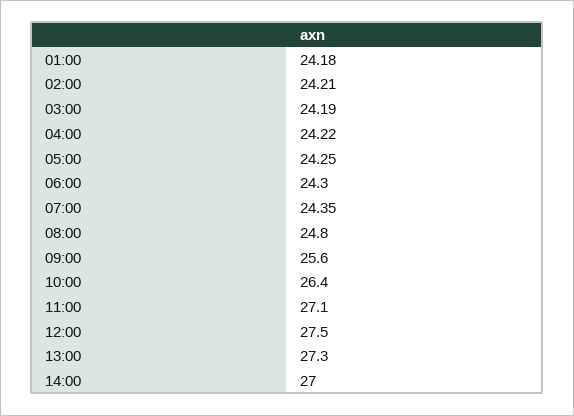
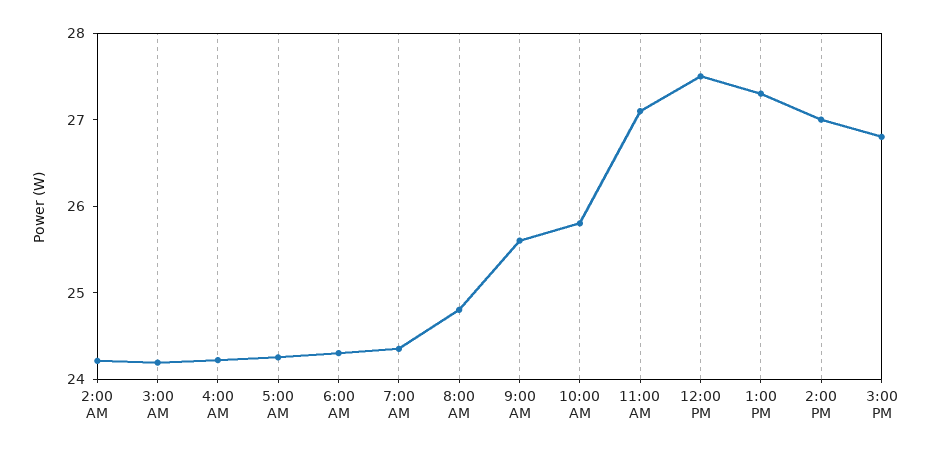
01:00: 24.18 -> none
10:00: 26.4 -> 25.8
3:00 PM: none -> 26.8

